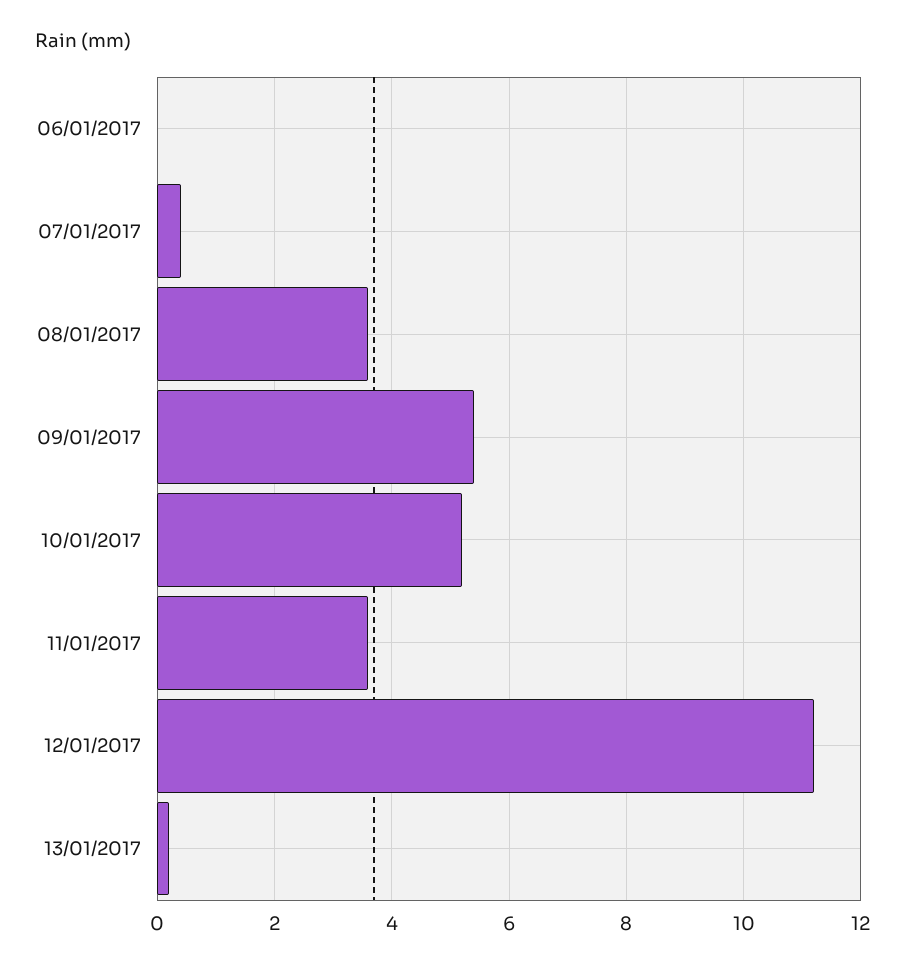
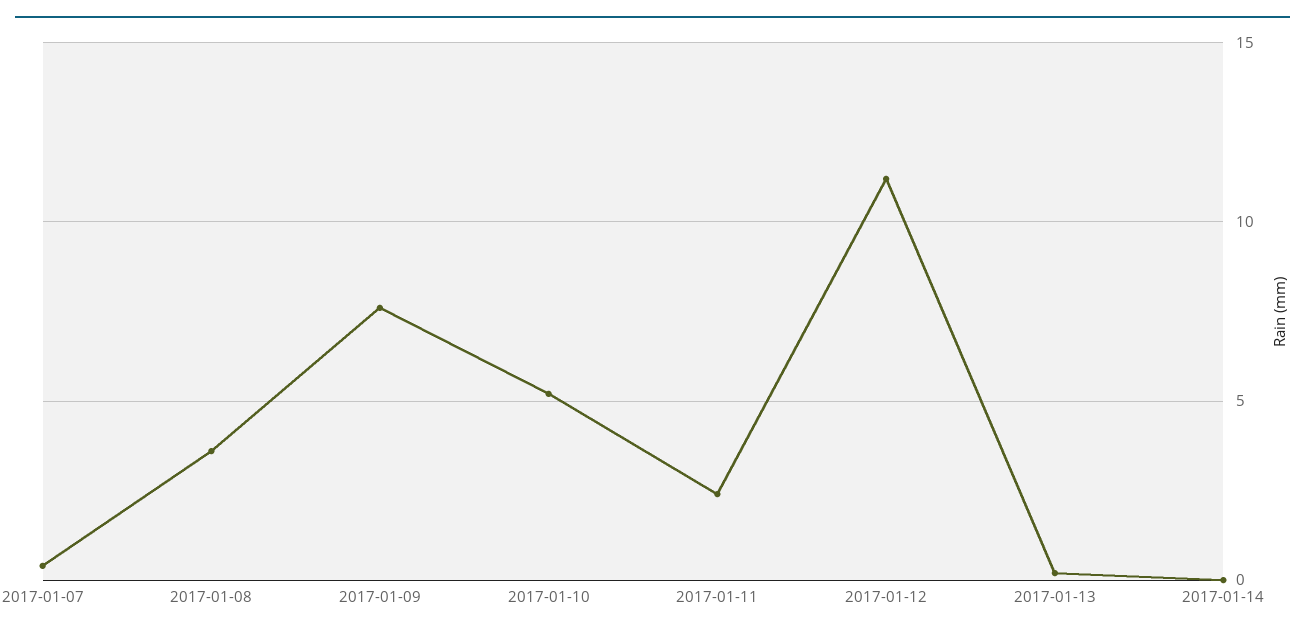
06/01/2017: 0 -> none
09/01/2017: 5.5 -> 7.5
11/01/2017: 3.5 -> 2.5
2017-01-14: none -> 0

